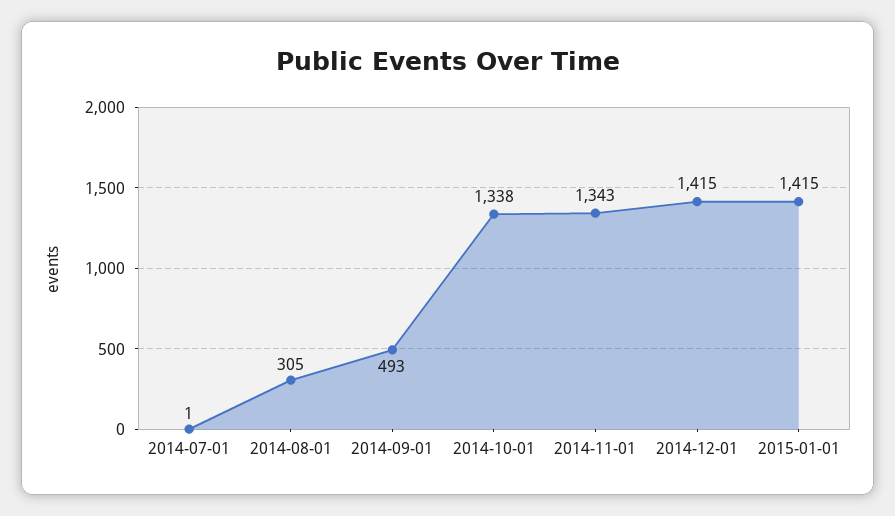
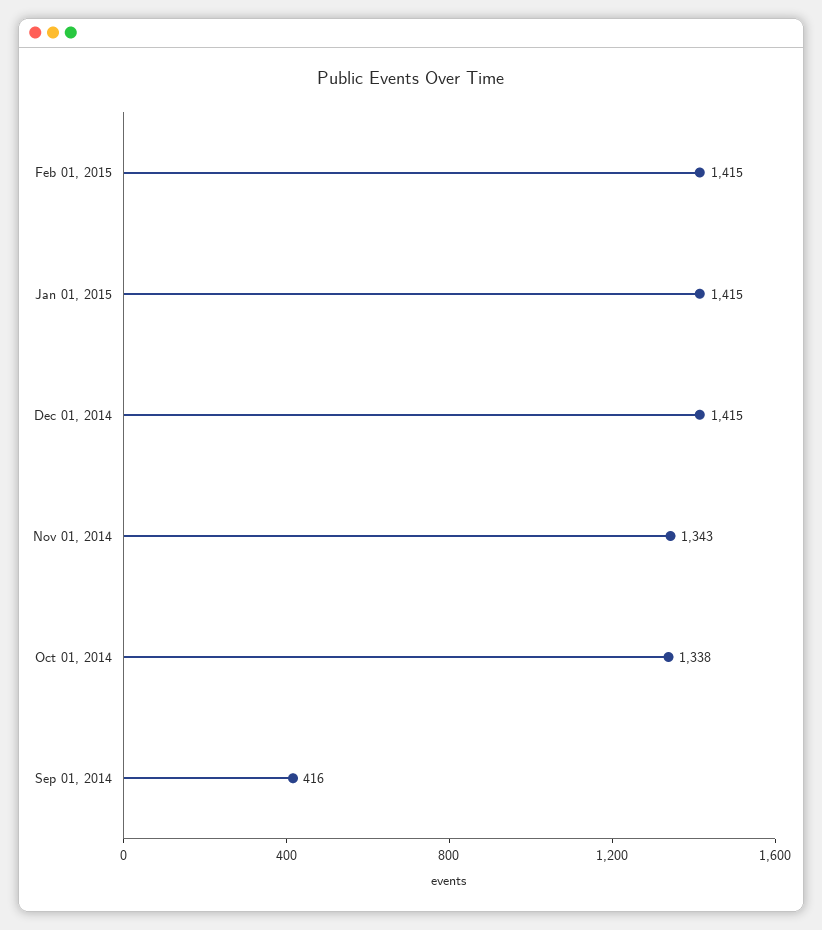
2014-07-01: 1 -> none
2014-08-01: 305 -> none
2014-09-01: 493 -> 416
Feb 01, 2015: none -> 1415

